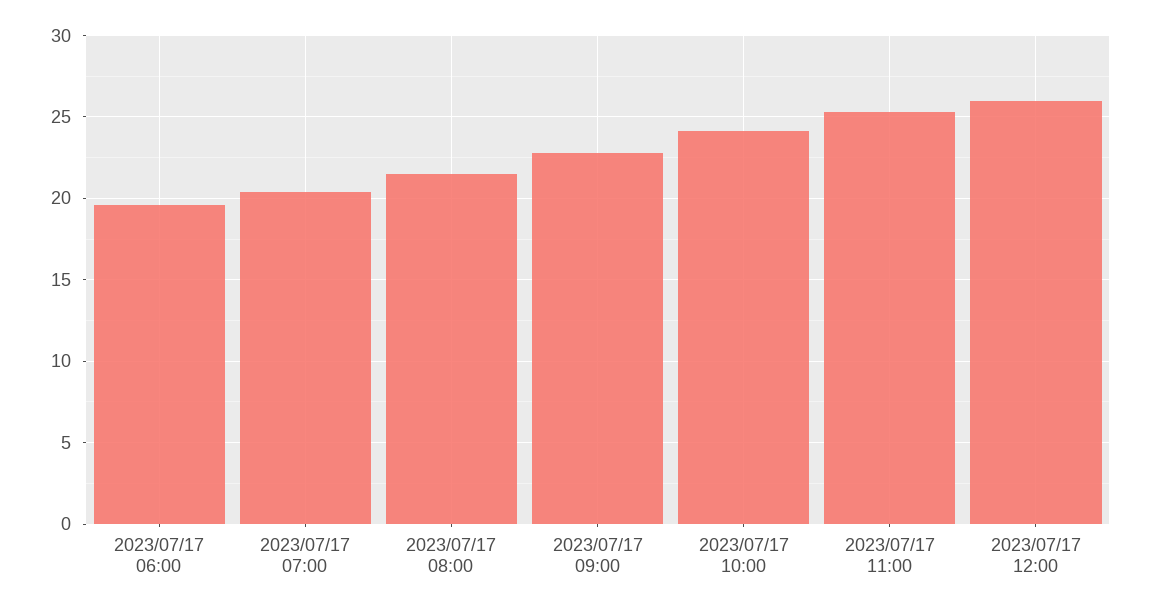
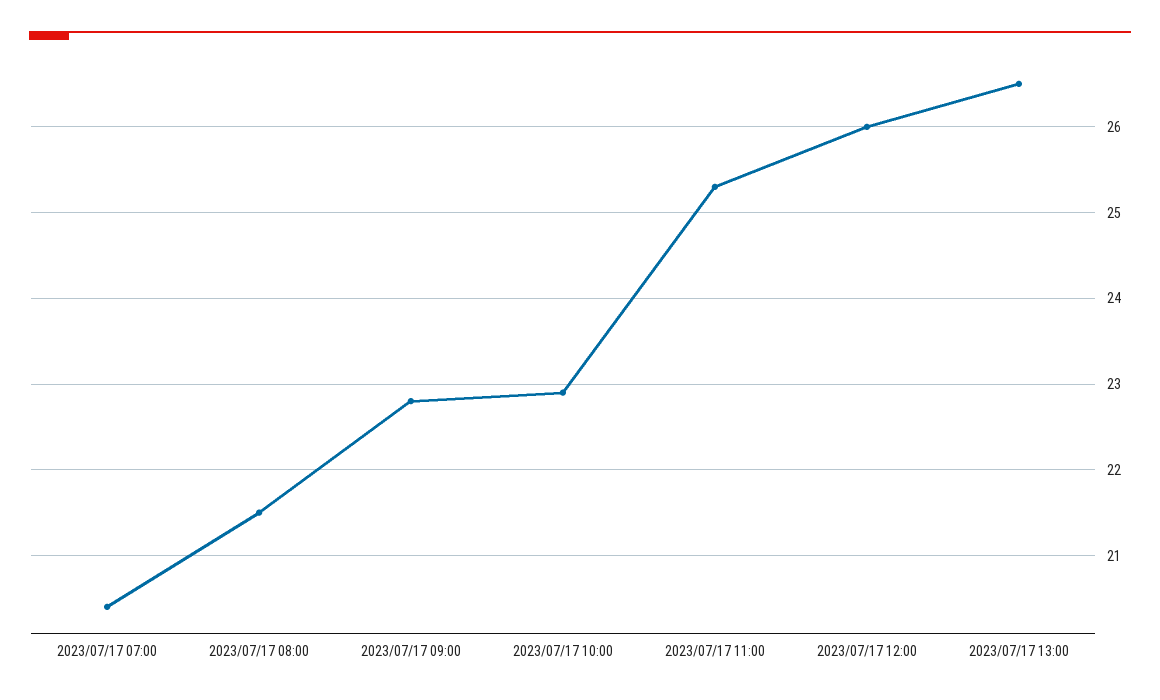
2023/07/17 06:00: 19.5 -> none
2023/07/17 10:00: 24 -> 22.9
2023/07/17 13:00: none -> 26.5

